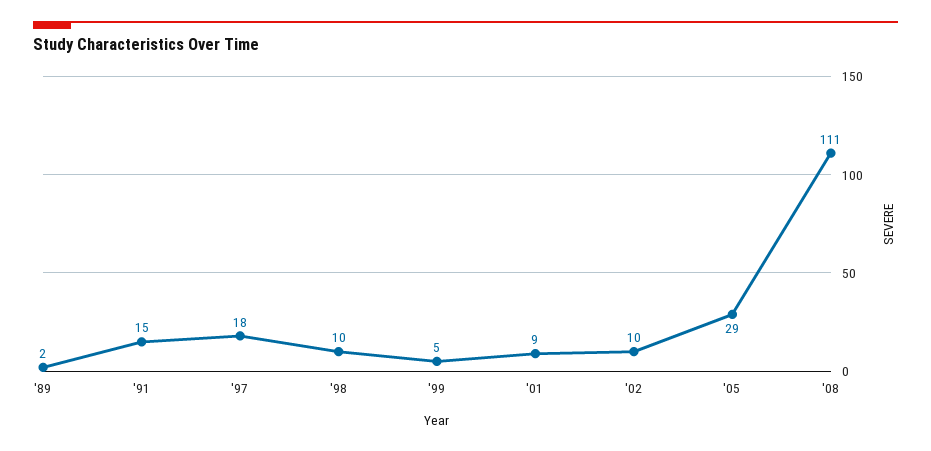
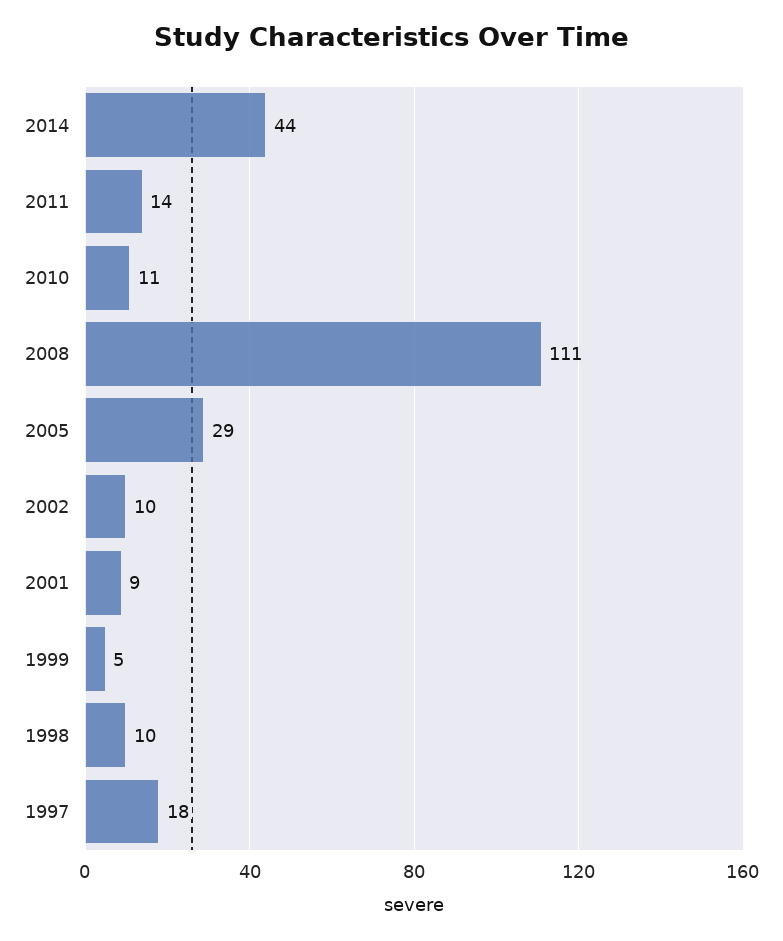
'89: 2 -> none
'91: 15 -> none
2014: none -> 44
2011: none -> 14
2010: none -> 11

